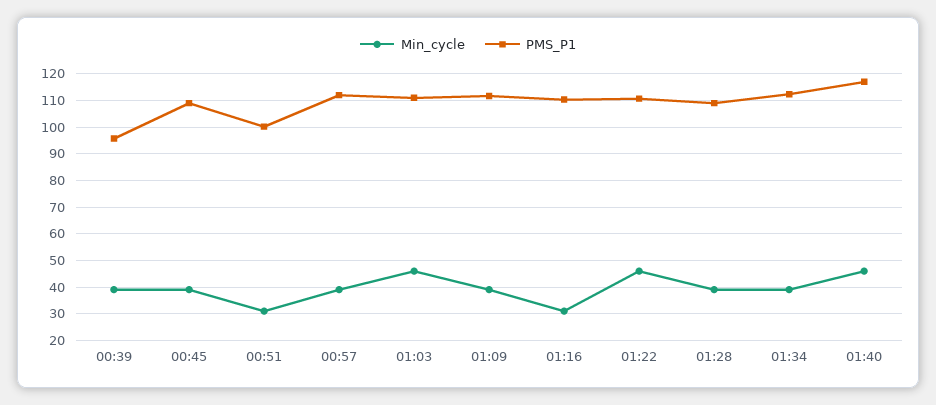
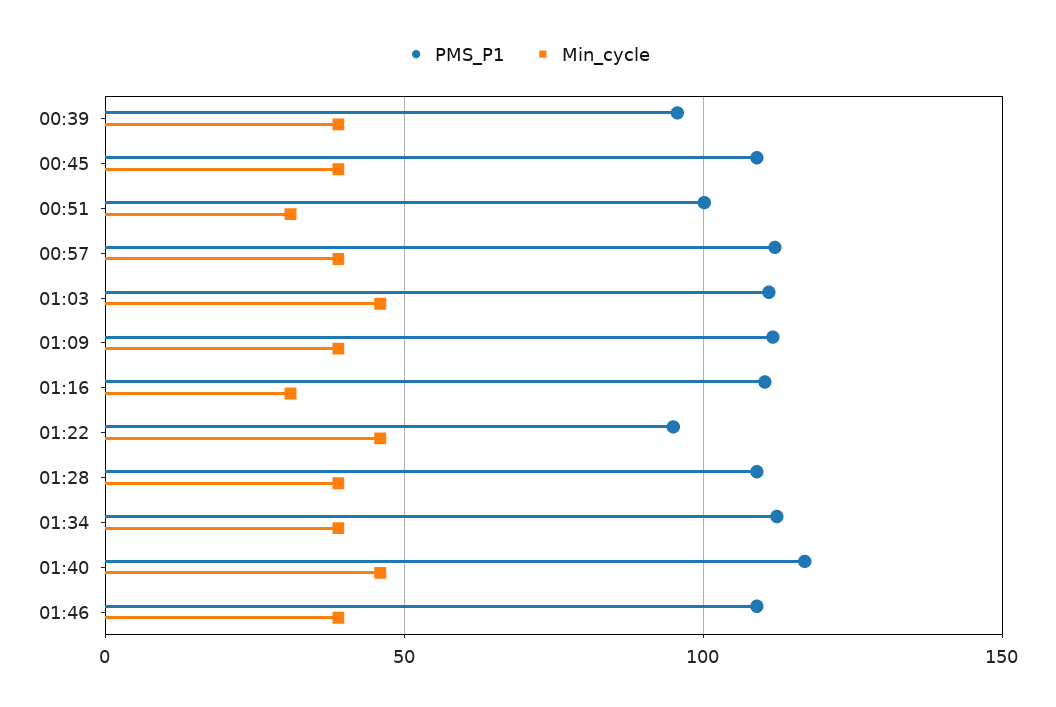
PMS_P1, 01:22: 110 -> 95
PMS_P1, 01:46: none -> 110
Min_cycle, 01:46: none -> 40

